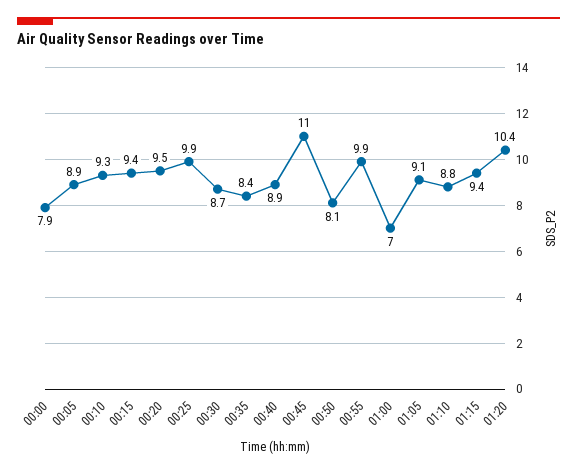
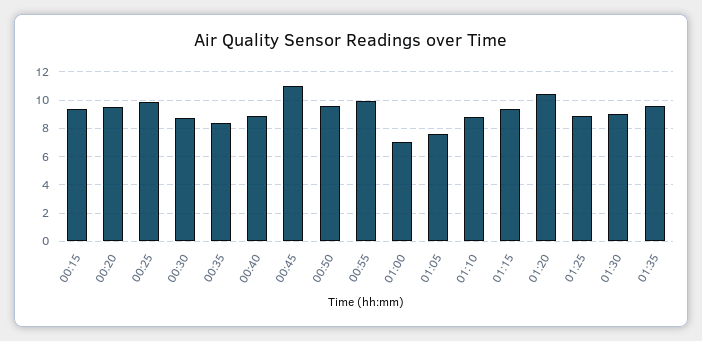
00:00: 7.9 -> none
00:05: 8.9 -> none
00:10: 9.3 -> none
00:50: 8.1 -> 9.5
01:05: 9.1 -> 7.5
01:25: none -> 9
01:30: none -> 9
01:35: none -> 9.5

